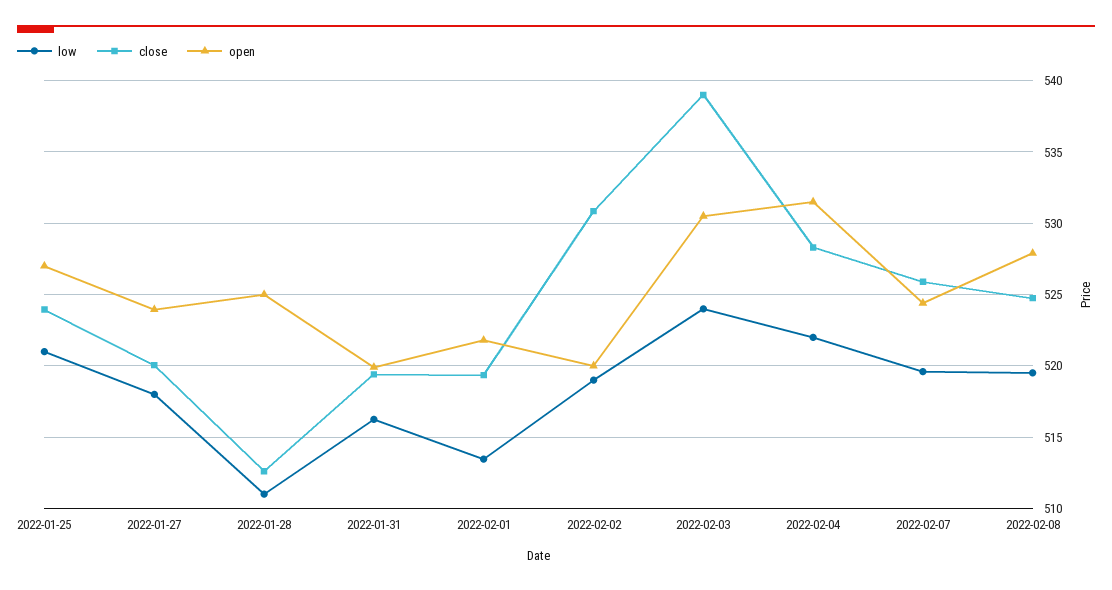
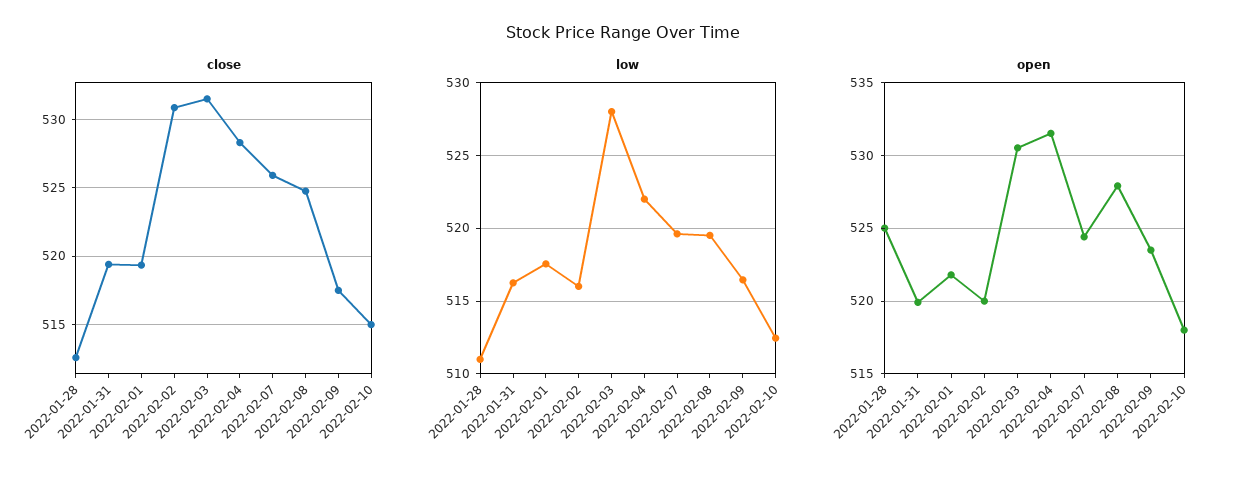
low, 2022-01-25: 521 -> none
close, 2022-01-25: 524 -> none
open, 2022-01-25: 527 -> none
low, 2022-01-27: 518 -> none
close, 2022-01-27: 520 -> none
open, 2022-01-27: 524 -> none
low, 2022-02-01: 513.5 -> 517.5
low, 2022-02-02: 519 -> 516
low, 2022-02-03: 524 -> 528
close, 2022-02-03: 539 -> 531.5
close, 2022-02-09: none -> 517.5
close, 2022-02-10: none -> 515
low, 2022-02-09: none -> 516.5
low, 2022-02-10: none -> 512.5
open, 2022-02-09: none -> 523.5
open, 2022-02-10: none -> 518

